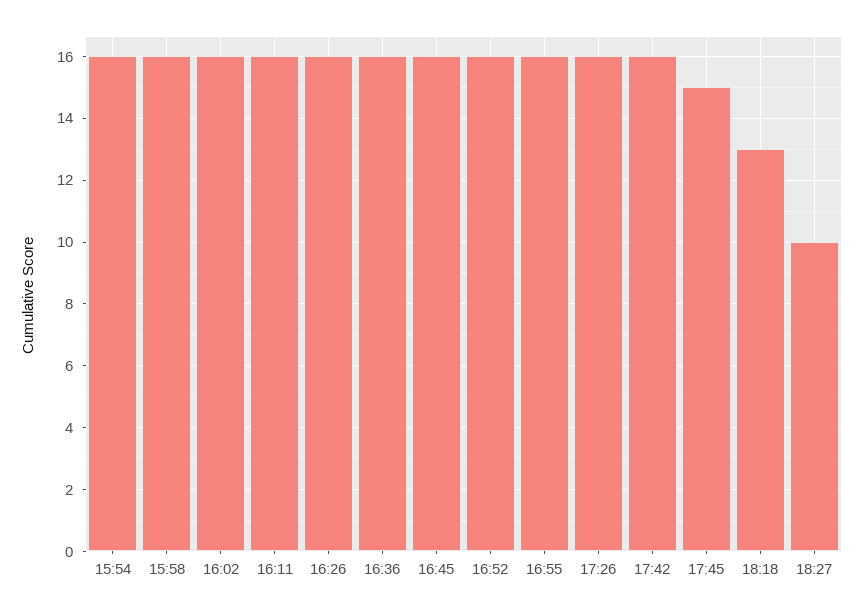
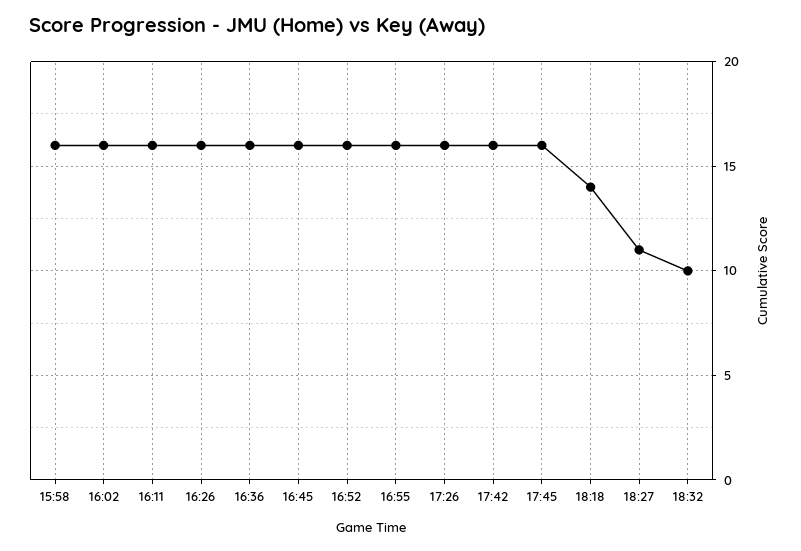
15:54: 16 -> none
17:45: 15 -> 16
18:18: 13 -> 14
18:27: 10 -> 11
18:32: none -> 10

